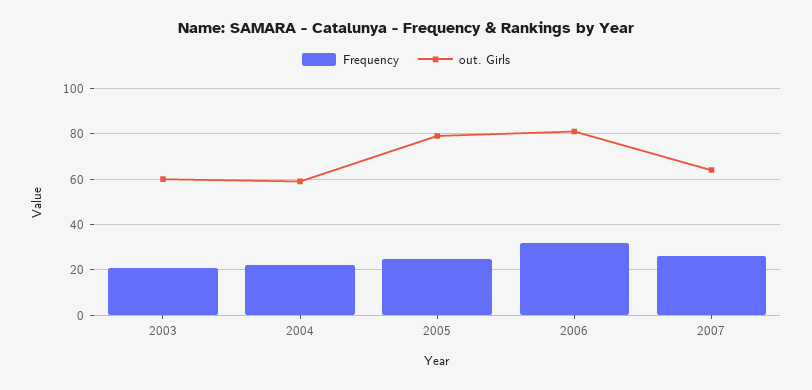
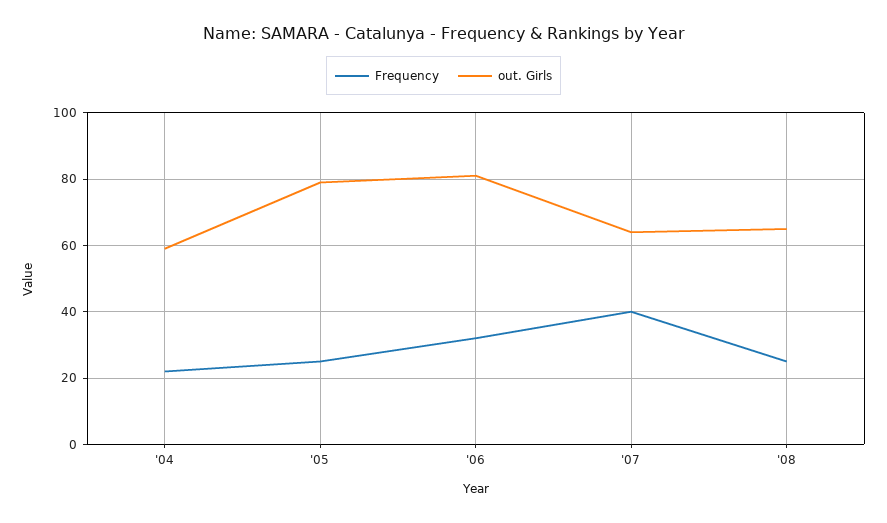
Frequency, 2003: 20 -> none
out. Girls, 2003: 60 -> none
Frequency, 2007: 25 -> 40
Frequency, '08: none -> 25
out. Girls, '08: none -> 65

